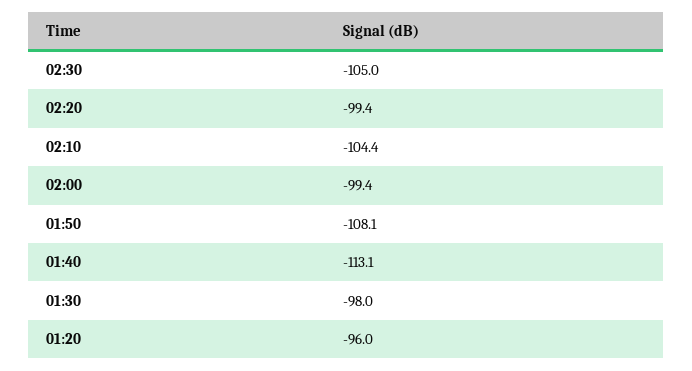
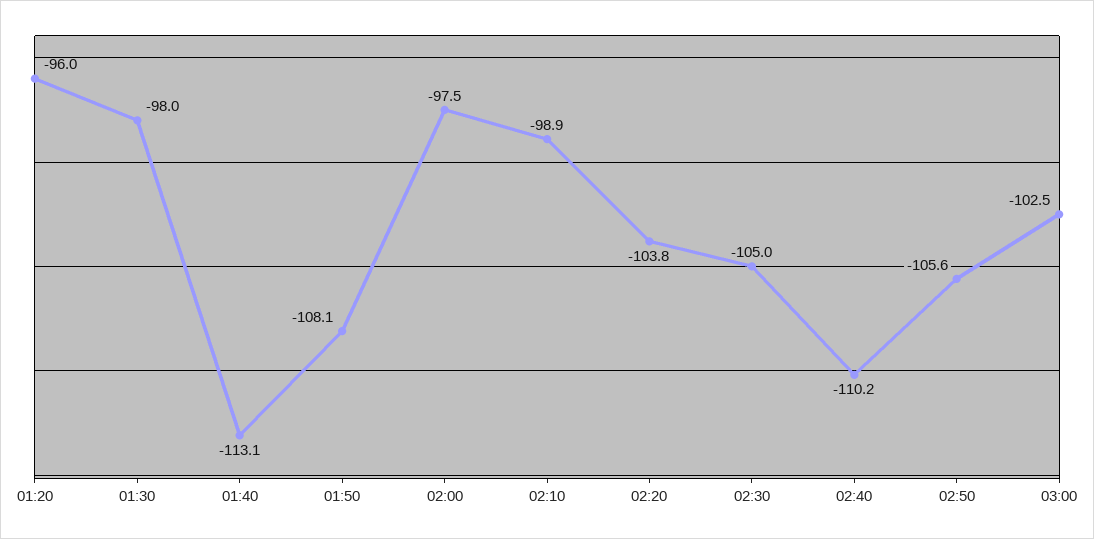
02:20: -99.4 -> -103.8
02:10: -104.4 -> -98.9
02:00: -99.4 -> -97.5
02:40: none -> -110.2
02:50: none -> -105.6
03:00: none -> -102.5

